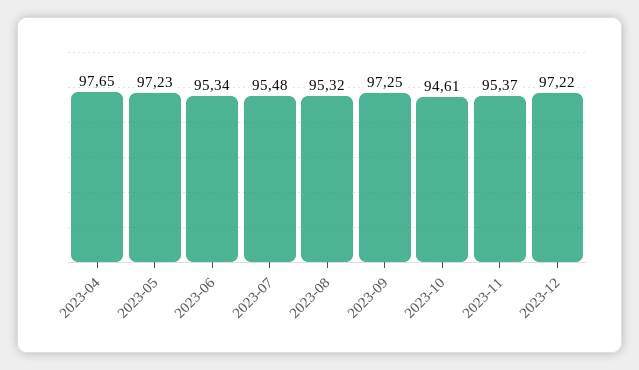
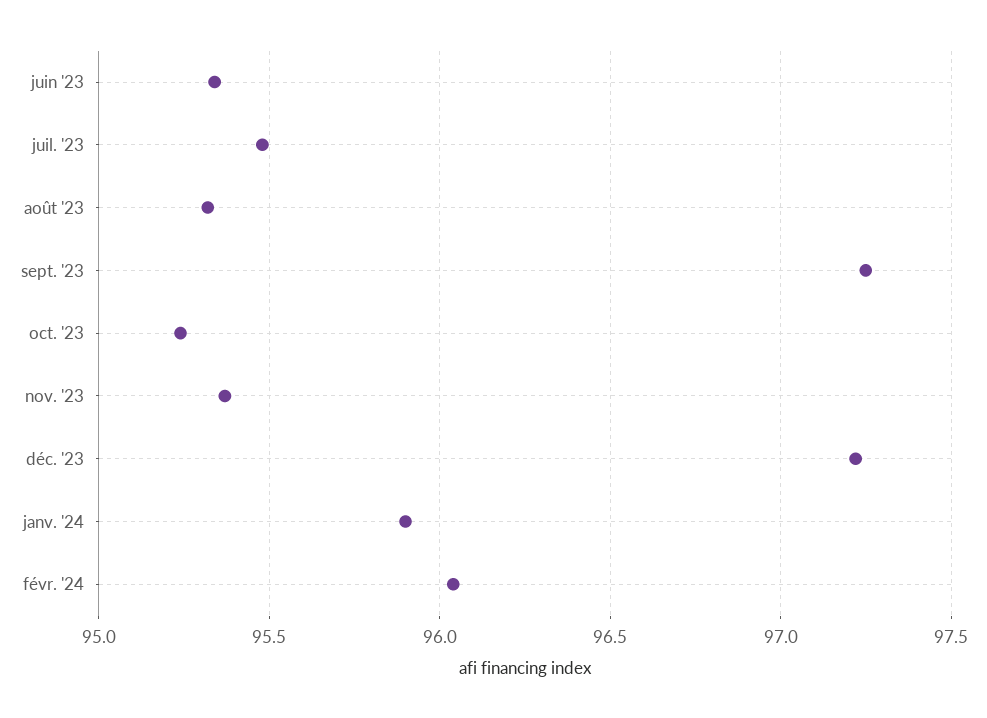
2023-04: 97.65 -> none
2023-05: 97.23 -> none
2023-10: 94.61 -> 95.25
janv. '24: none -> 95.9
févr. '24: none -> 96.05

